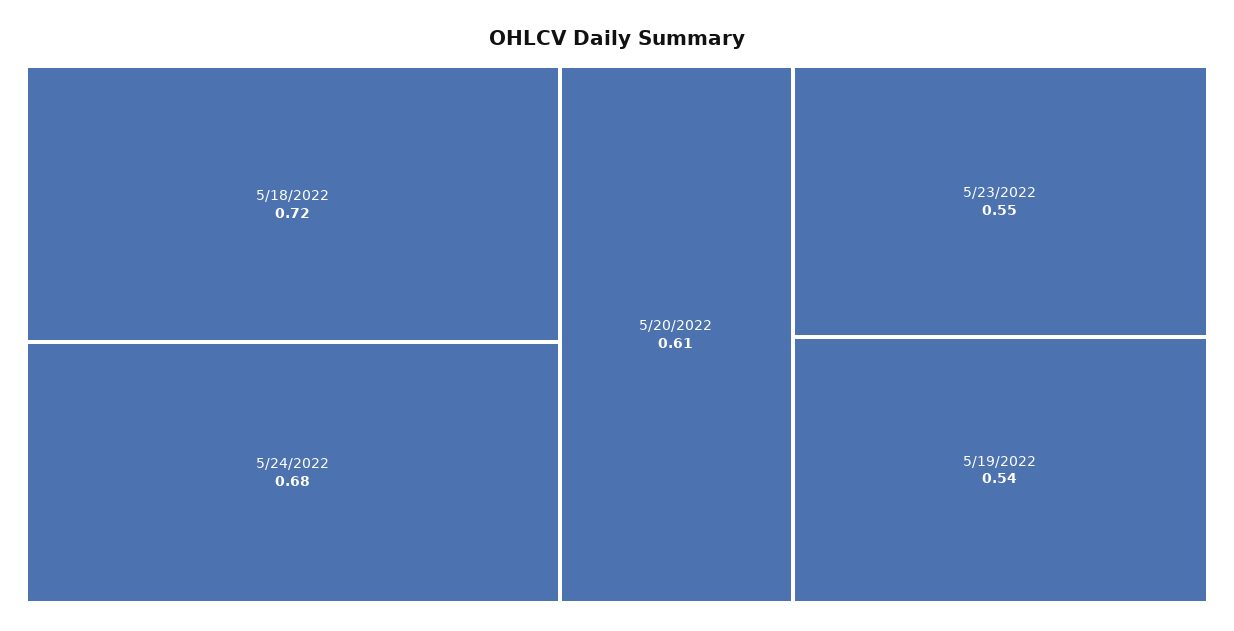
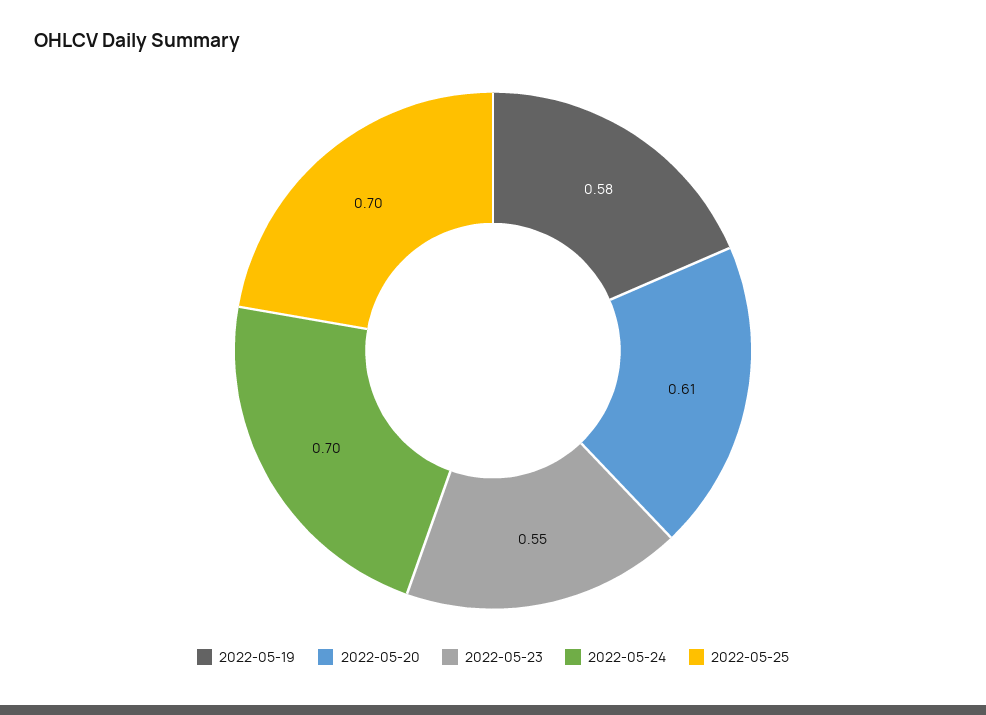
5/18/2022: 0.72 -> none
5/24/2022: 0.68 -> 0.7
5/19/2022: 0.54 -> 0.58
2022-05-25: none -> 0.7

